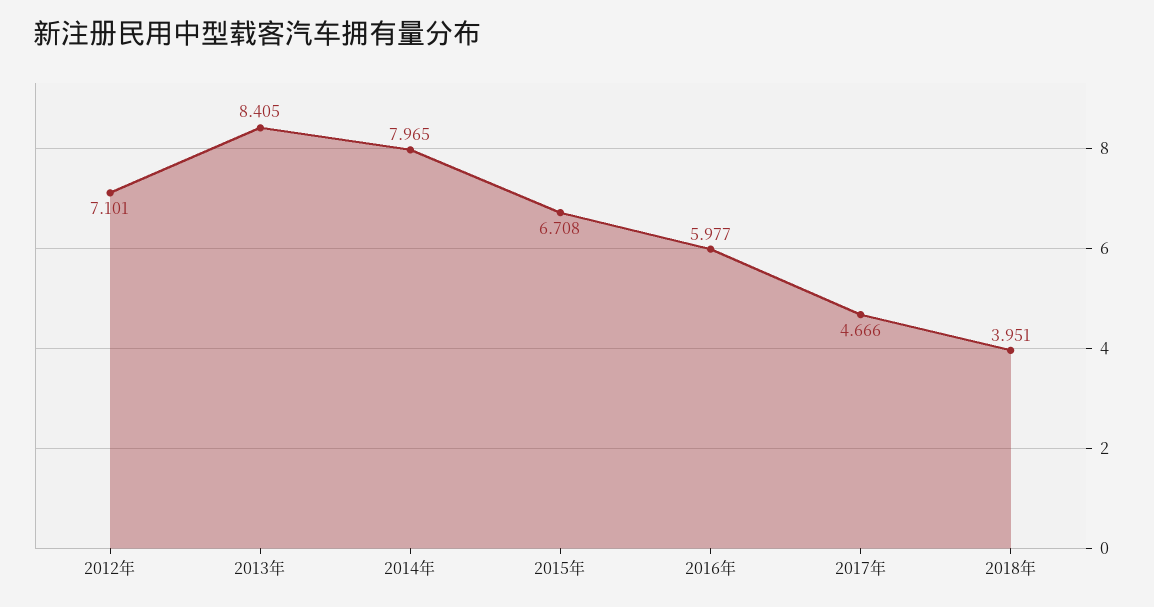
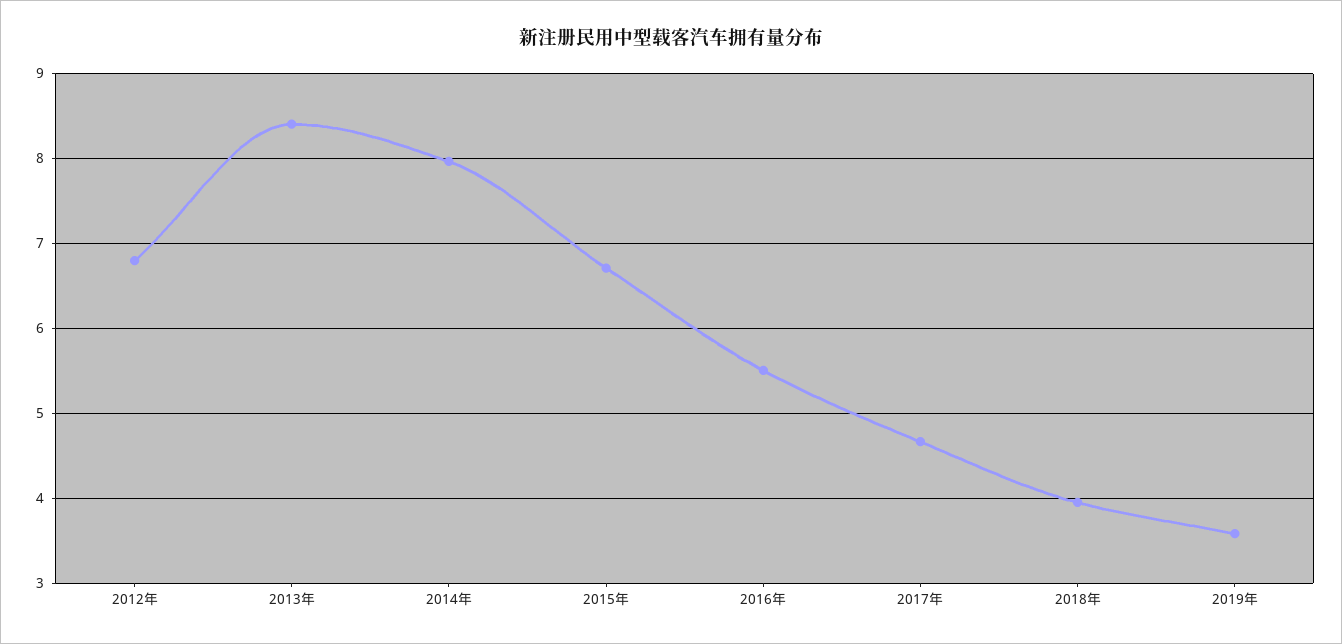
2012年: 7.101 -> 6.8
2016年: 5.977 -> 5.5
2019年: none -> 3.6

